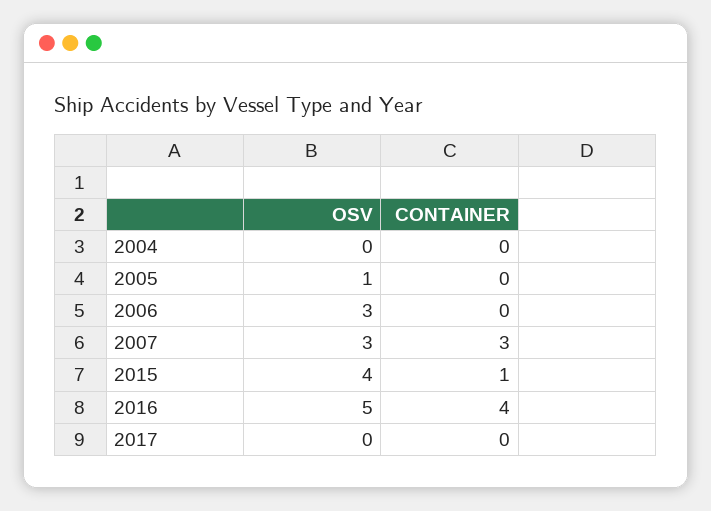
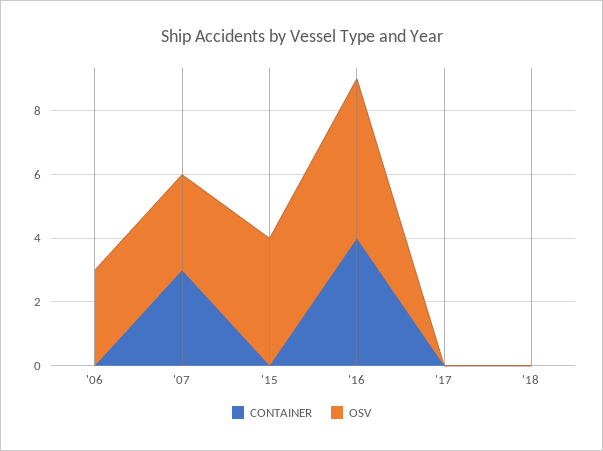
OSV, 2004: 0 -> none
CONTAINER, 2004: 0 -> none
OSV, 2005: 1 -> none
CONTAINER, 2005: 0 -> none
CONTAINER, 2015: 1 -> 0
CONTAINER, '18: none -> 0
OSV, '18: none -> 0

